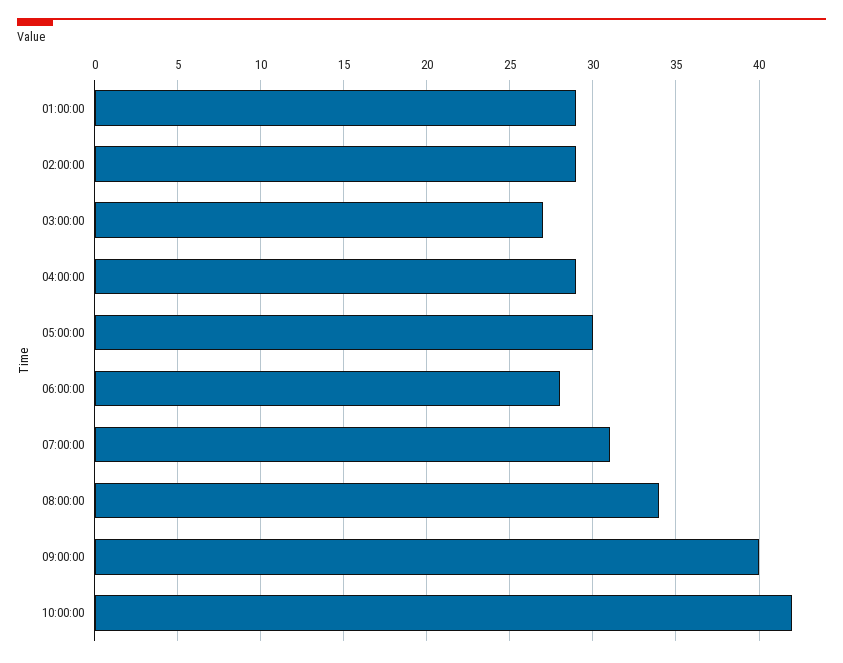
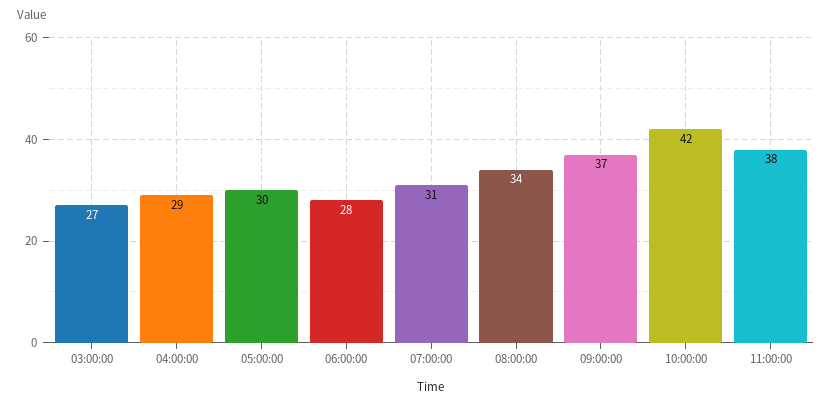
01:00:00: 29 -> none
02:00:00: 29 -> none
09:00:00: 40 -> 37
11:00:00: none -> 38

